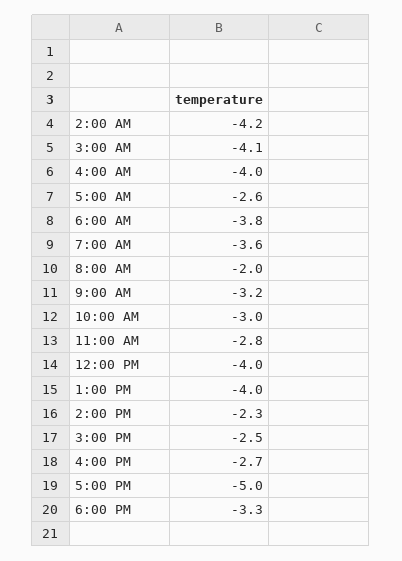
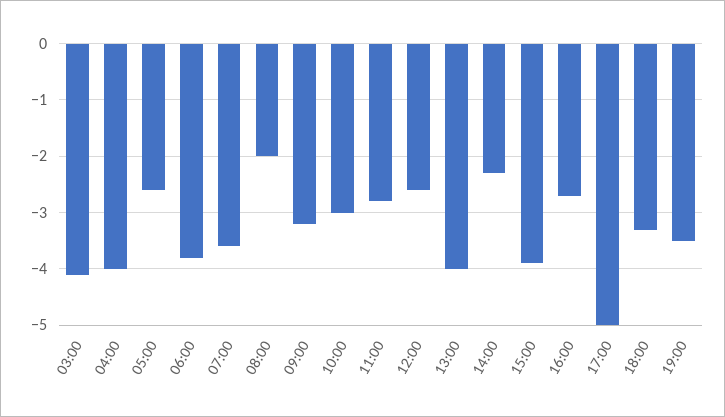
2:00 AM: -4.2 -> none
12:00 PM: -4 -> -2.5
3:00 PM: -2.5 -> -4
19:00: none -> -3.5

